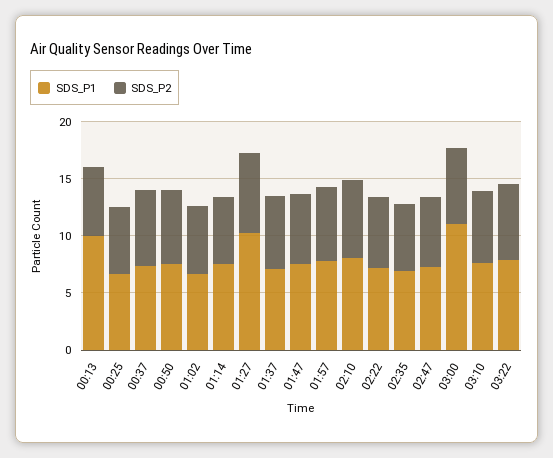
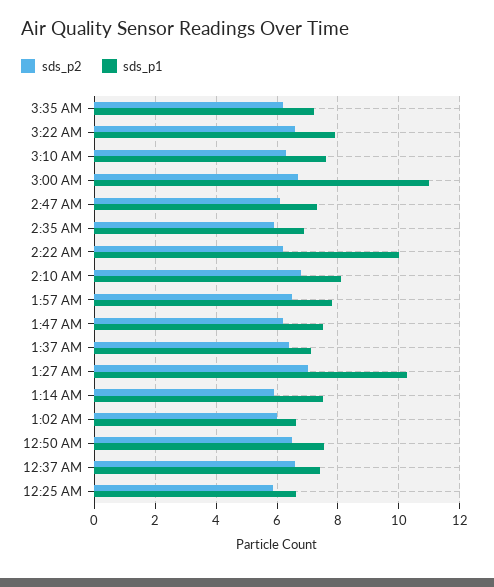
SDS_P1, 00:13: 10 -> none
SDS_P2, 00:13: 6 -> none
SDS_P1, 02:22: 7 -> 10
SDS_P2, 3:35 AM: none -> 6.2
SDS_P1, 3:35 AM: none -> 7.2

